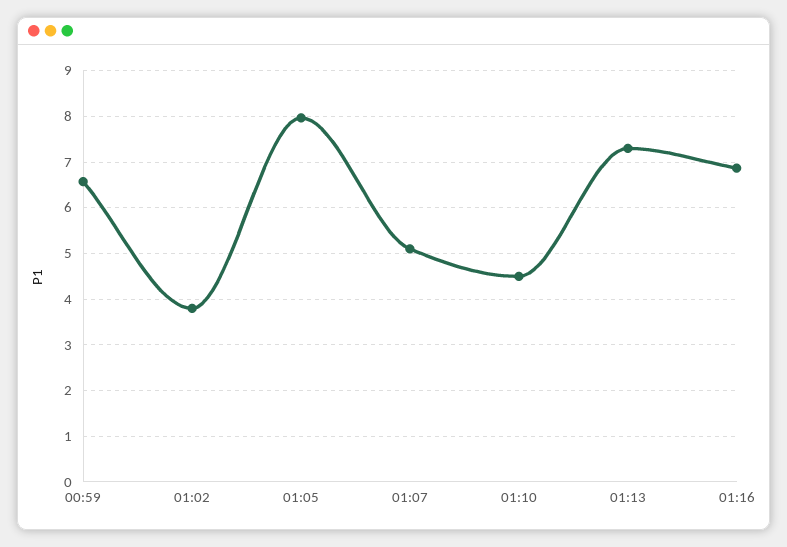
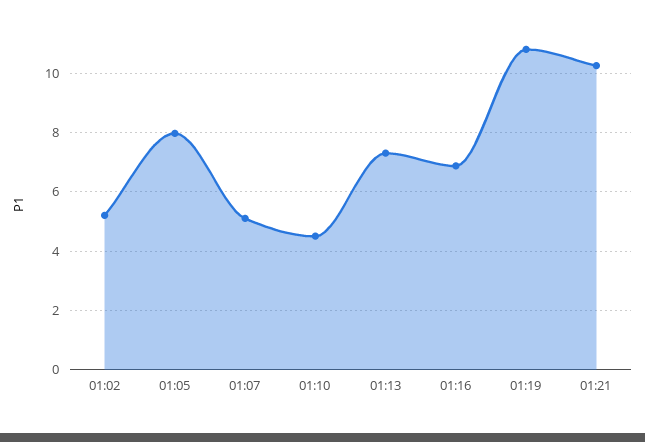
00:59: 6.6 -> none
01:02: 3.8 -> 5.25
01:19: none -> 10.75
01:21: none -> 10.25

